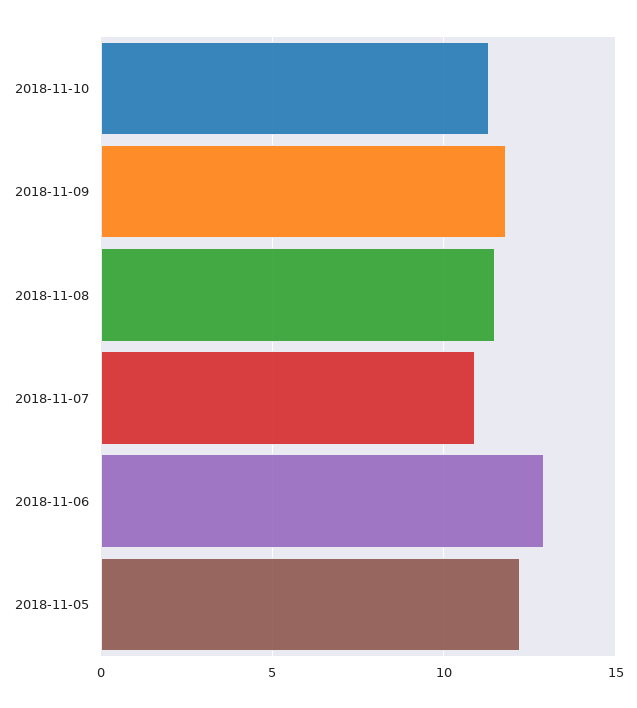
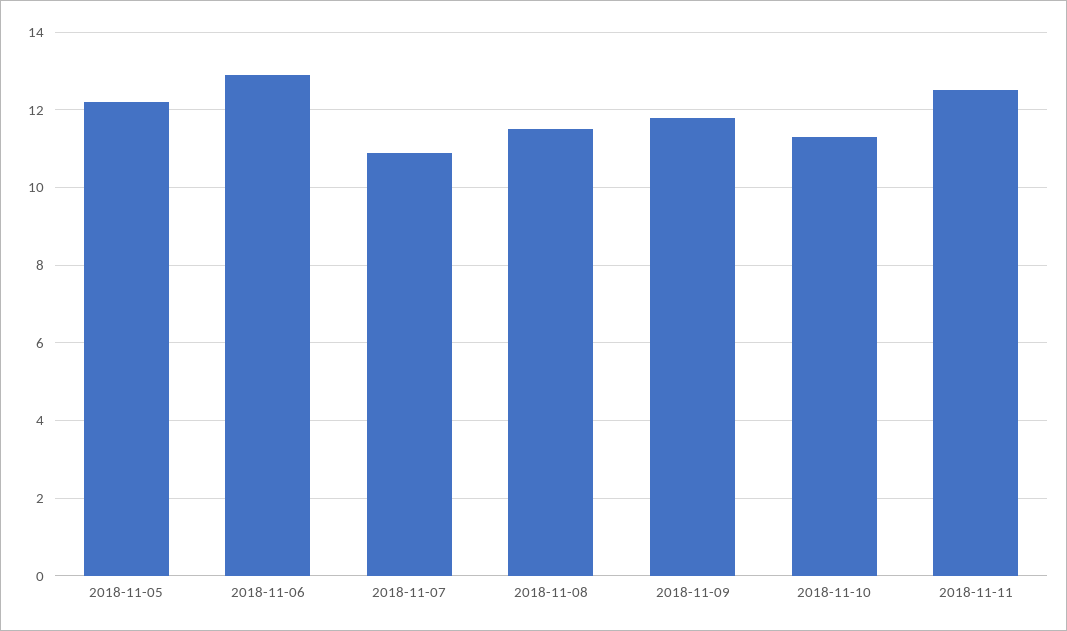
2018-11-11: none -> 12.5

